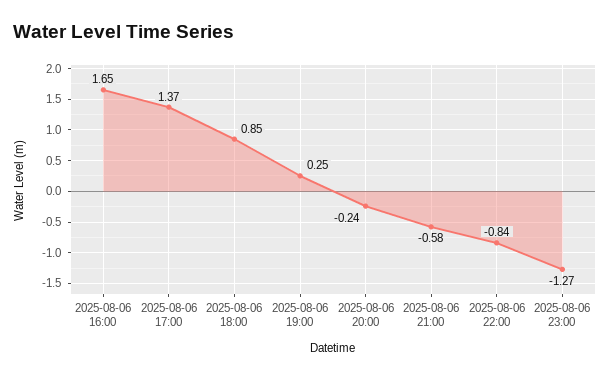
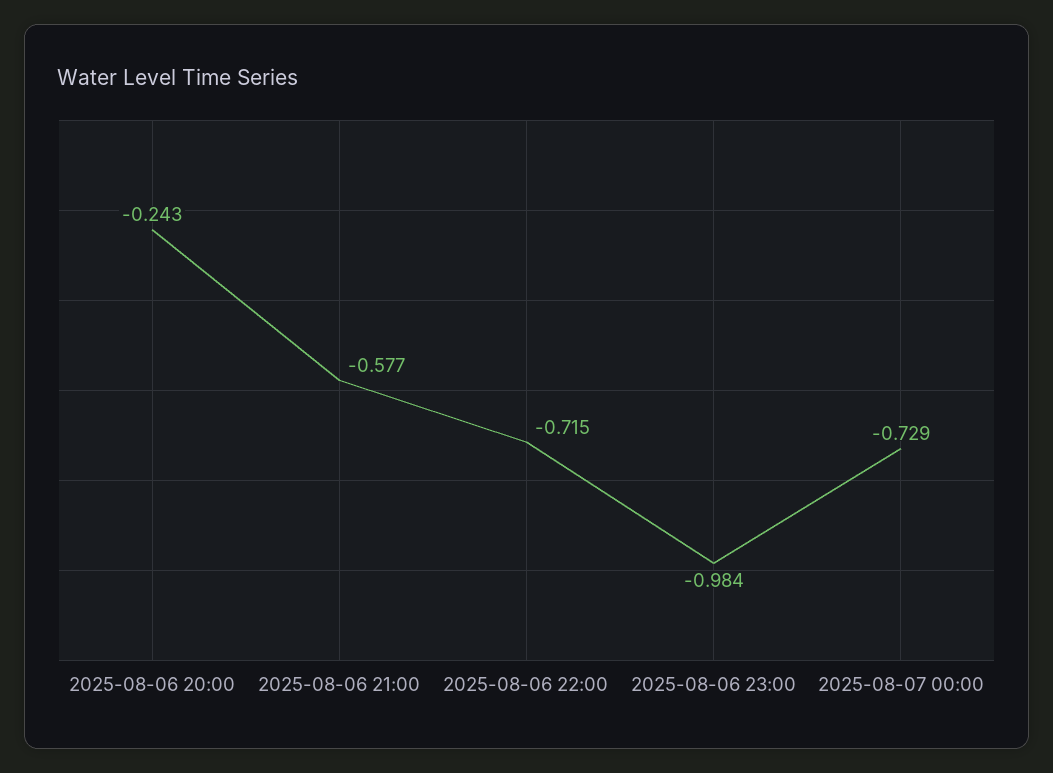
2025-08-06 16:00: 1.65 -> none
2025-08-06 17:00: 1.37 -> none
2025-08-06 18:00: 0.85 -> none
2025-08-06 19:00: 0.25 -> none
2025-08-06 22:00: -0.84 -> -0.715
2025-08-06 23:00: -1.27 -> -0.984
2025-08-07 00:00: none -> -0.729

